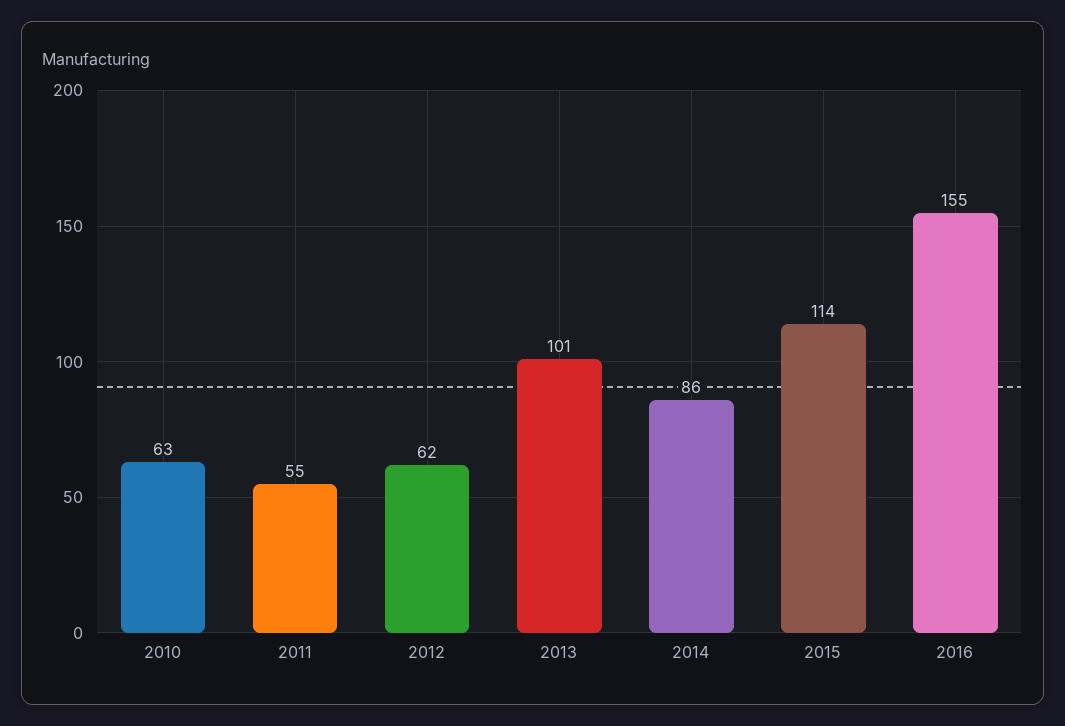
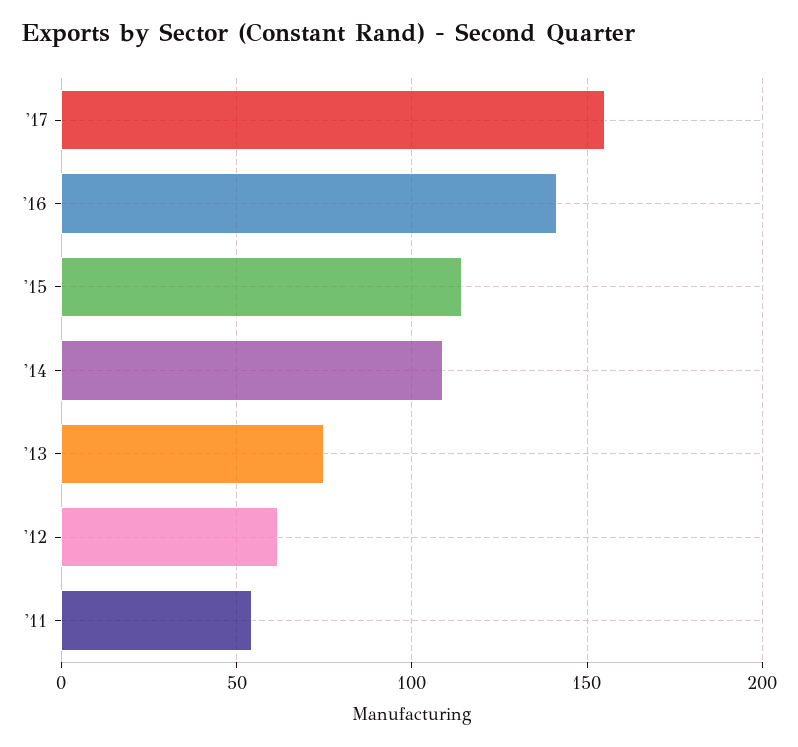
2010: 63 -> none
2013: 101 -> 75
2014: 86 -> 110
2016: 155 -> 140
'17: none -> 155

